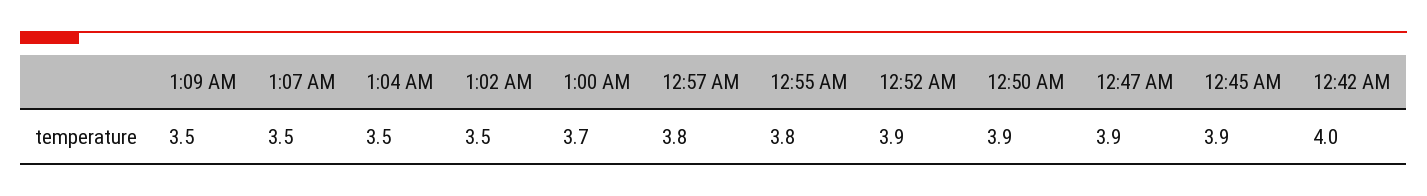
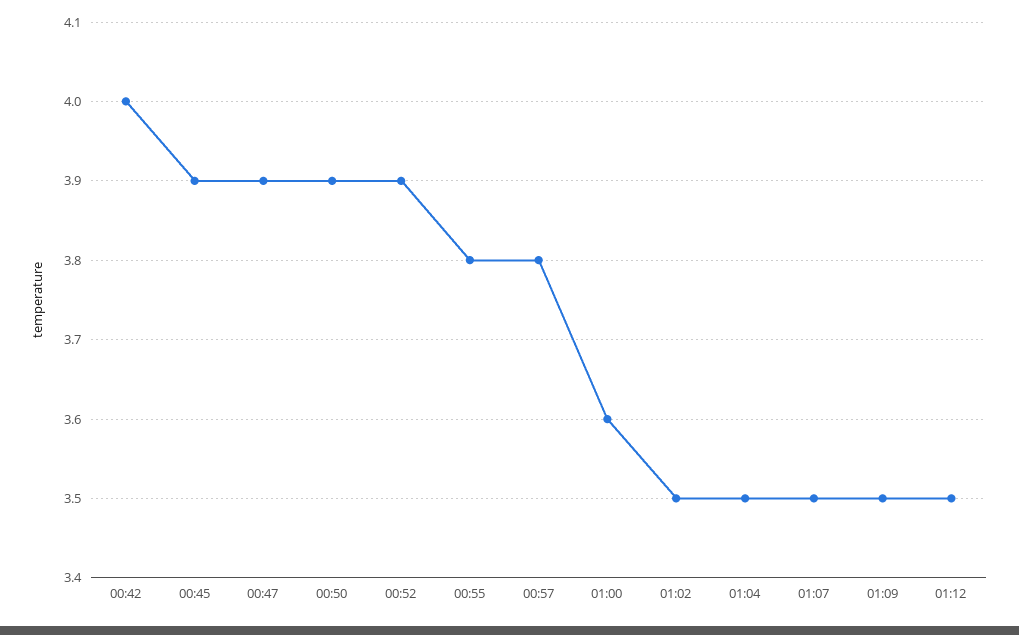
1:00 AM: 3.7 -> 3.6
01:12: none -> 3.5

